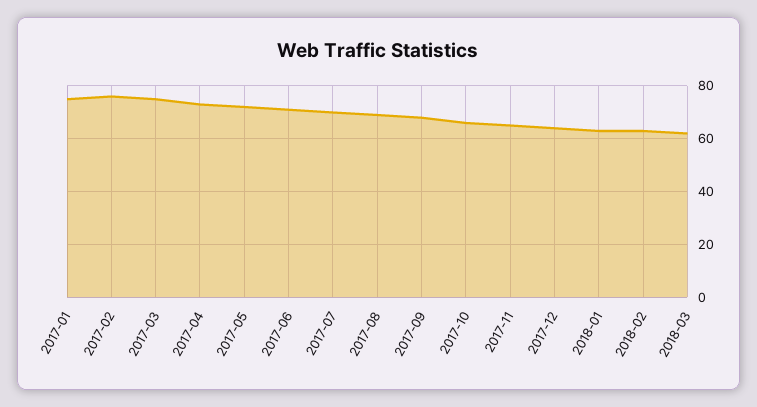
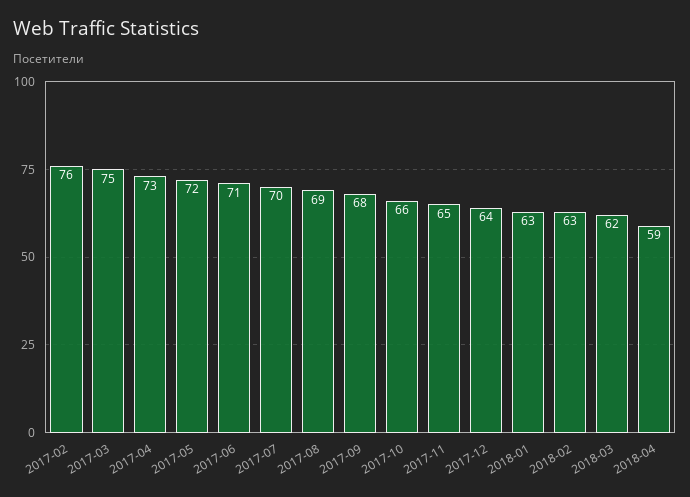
2017-01: 75 -> none
2018-04: none -> 59

